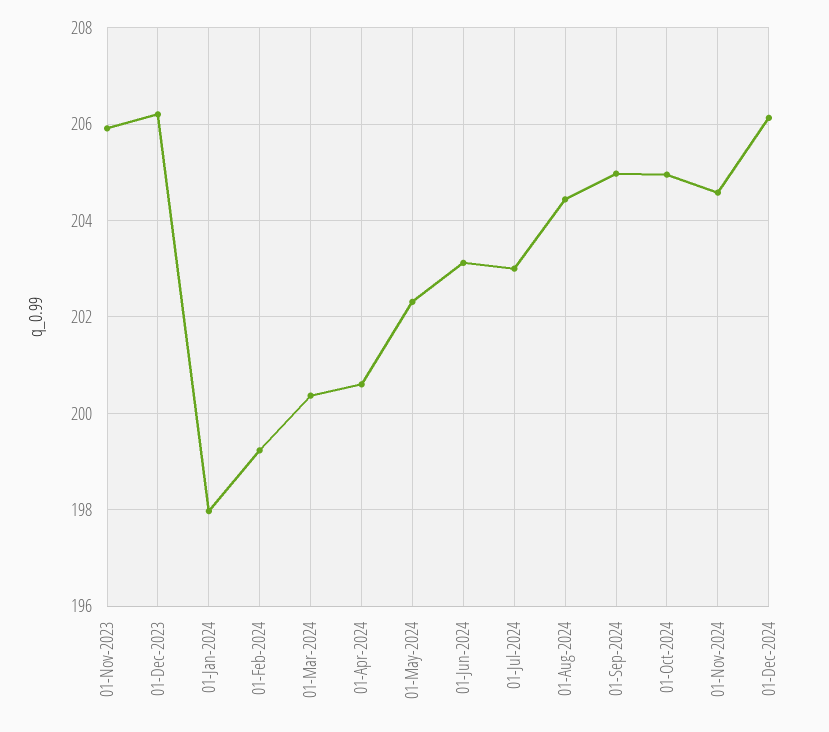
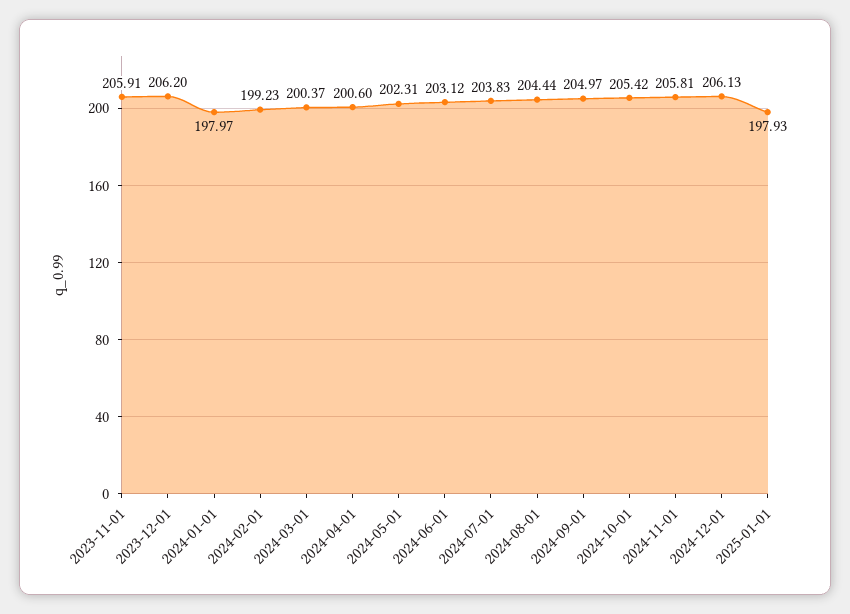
01-Jul-2024: 203 -> 203.83
01-Oct-2024: 205 -> 205.42
01-Nov-2024: 204.6 -> 205.81
2025-01-01: none -> 197.93

